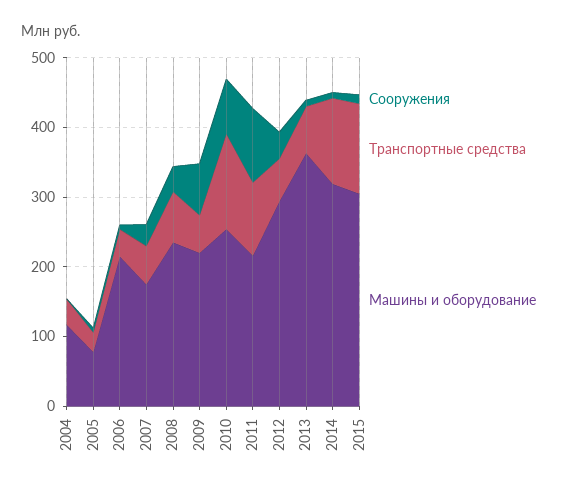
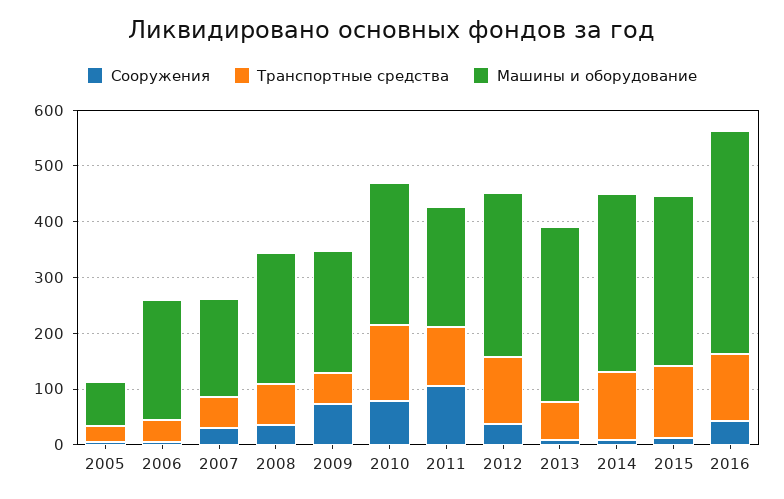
Сооружения, 2004: 0 -> none
Транспортные средства, 2004: 40 -> none
Машины и оборудование, 2004: 120 -> none
Транспортные средства, 2012: 60 -> 120
Машины и оборудование, 2013: 360 -> 320
Сооружения, 2016: none -> 40
Транспортные средства, 2016: none -> 120
Машины и оборудование, 2016: none -> 400

